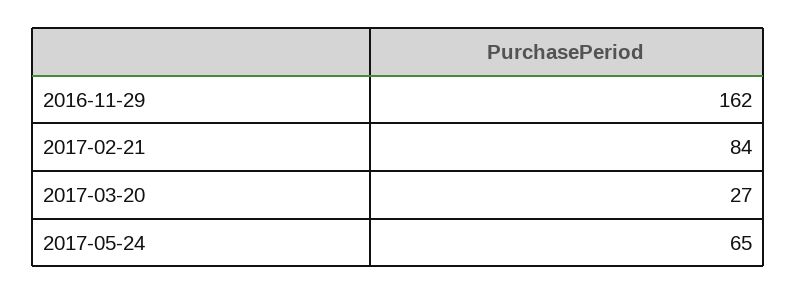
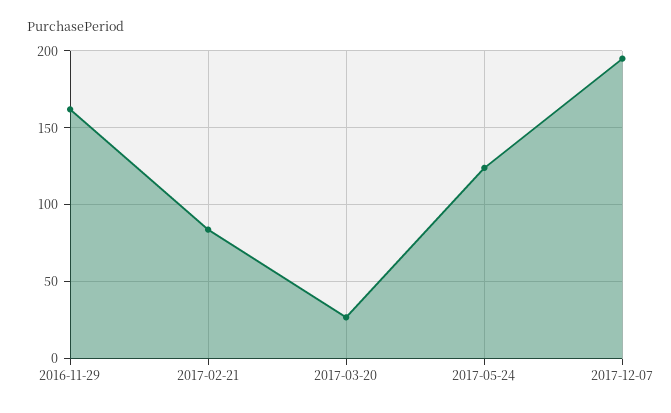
2017-05-24: 65 -> 125
2017-12-07: none -> 195

